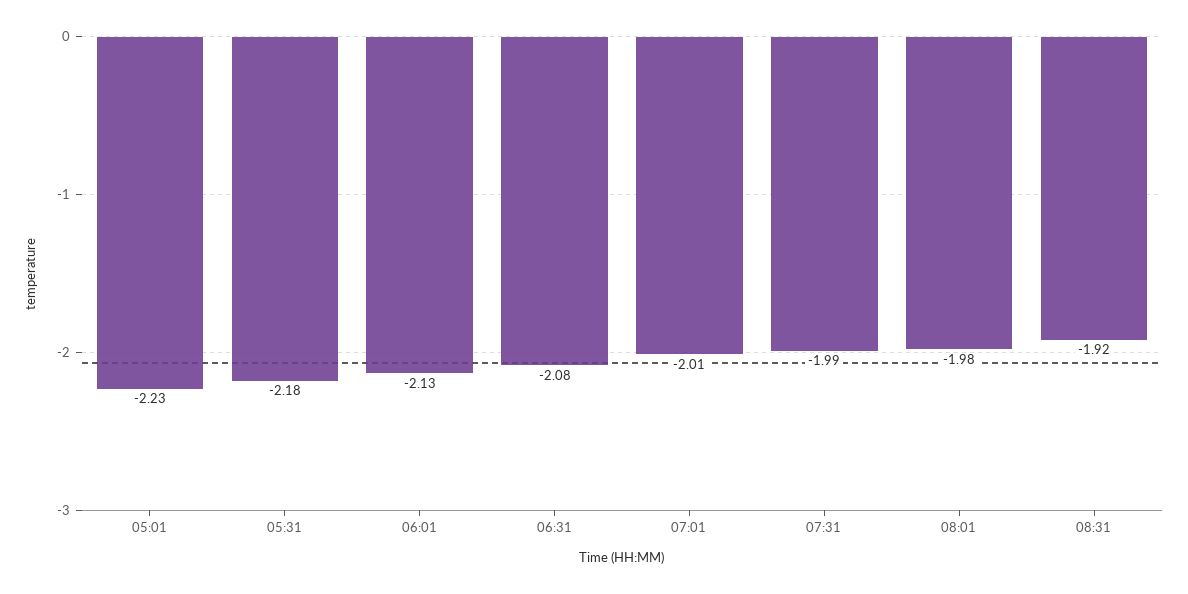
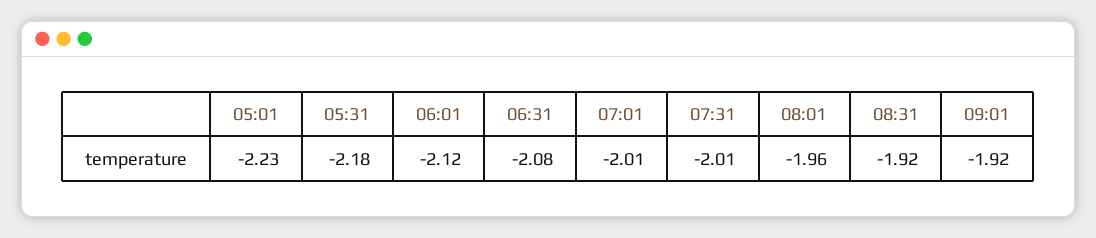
06:01: -2.13 -> -2.12
07:31: -1.99 -> -2.01
08:01: -1.98 -> -1.96
09:01: none -> -1.92

